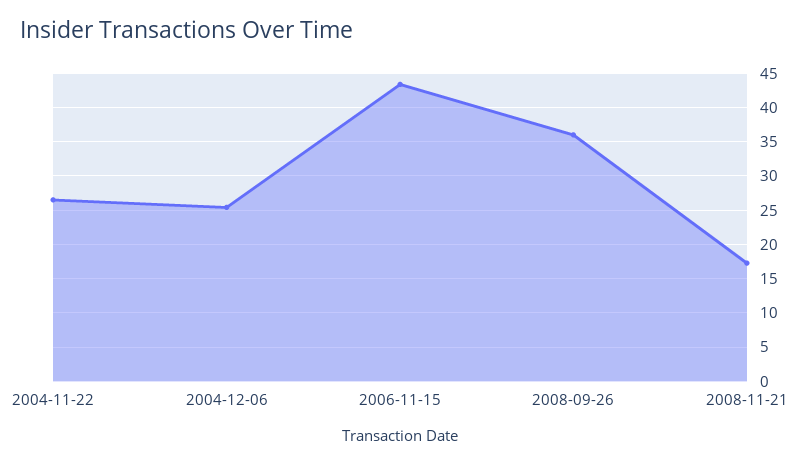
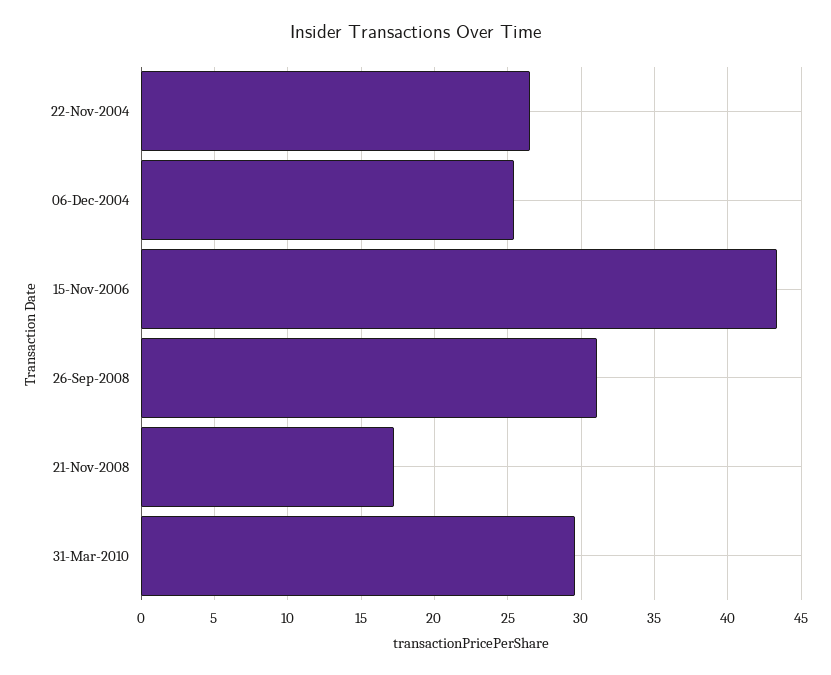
2008-09-26: 36 -> 31
31-Mar-2010: none -> 29.5

